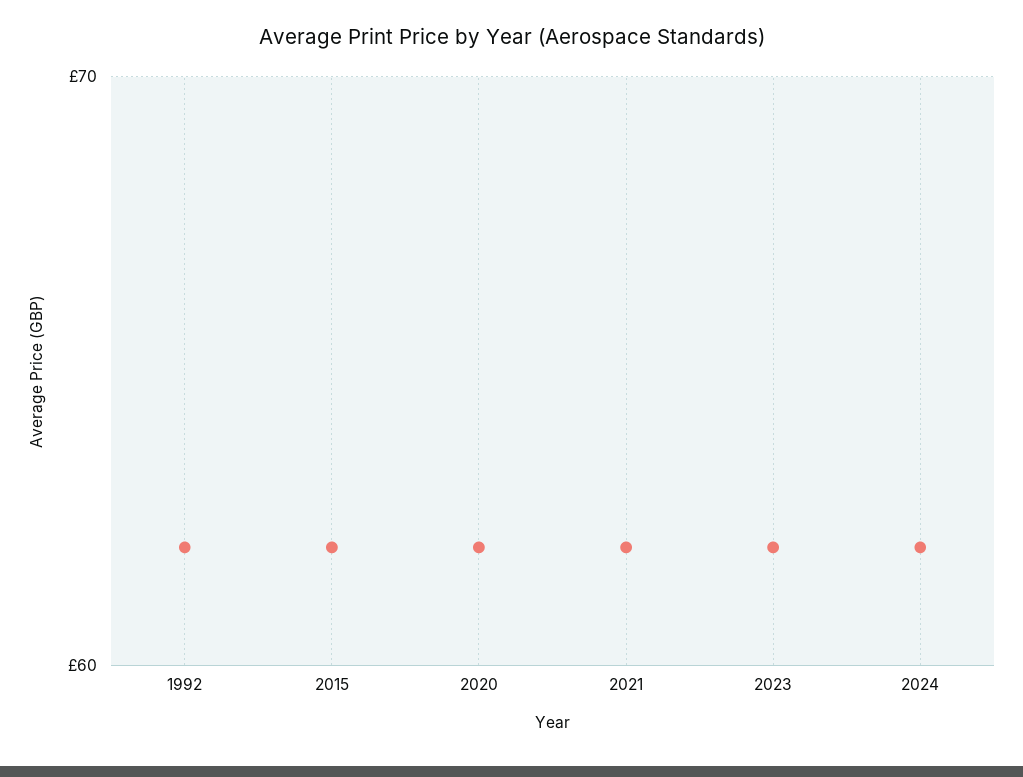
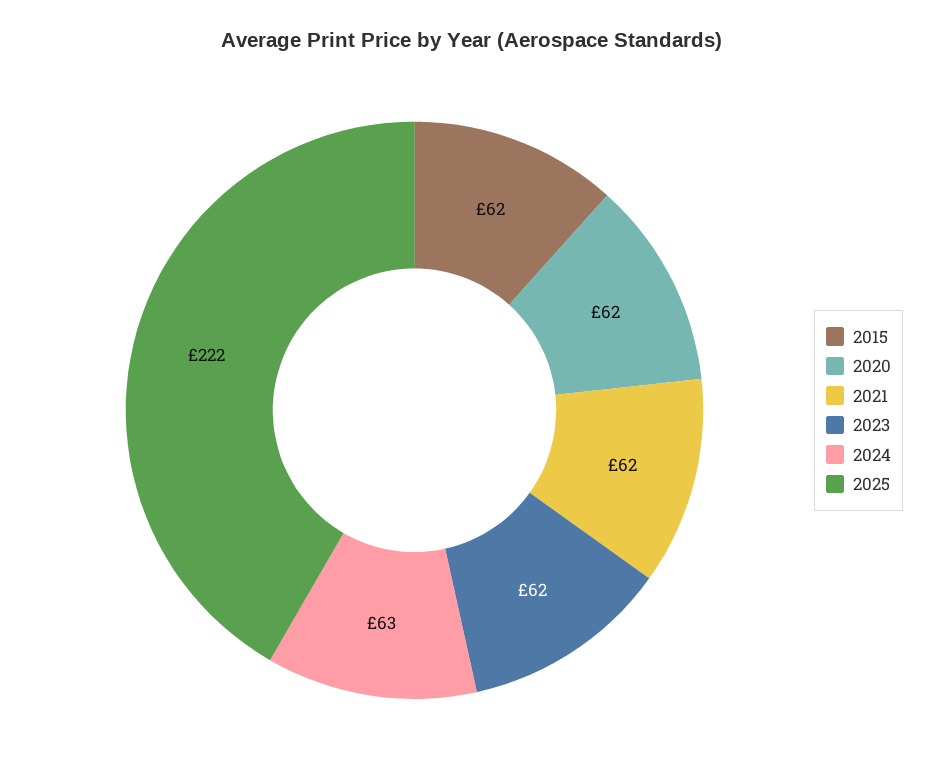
1992: 62 -> none
2024: 62 -> 63
2025: none -> 222

